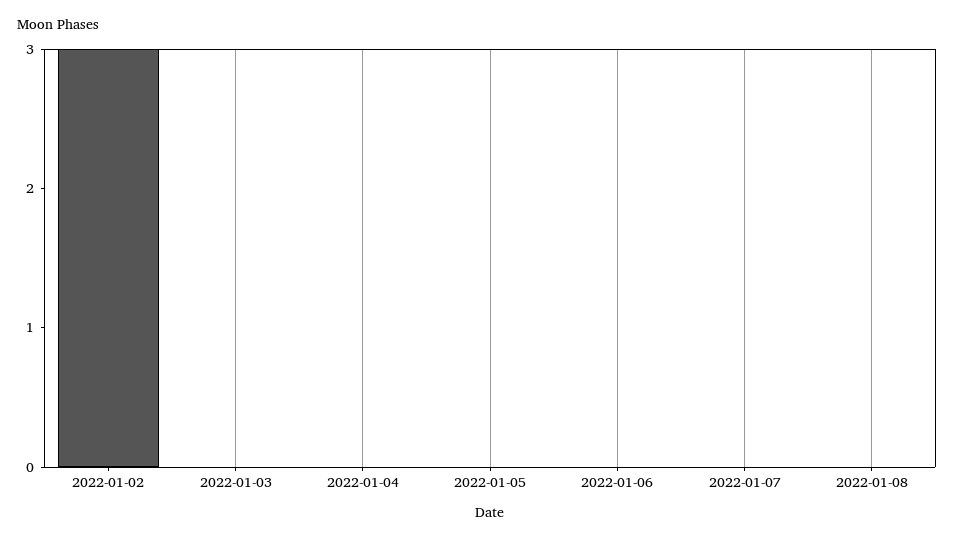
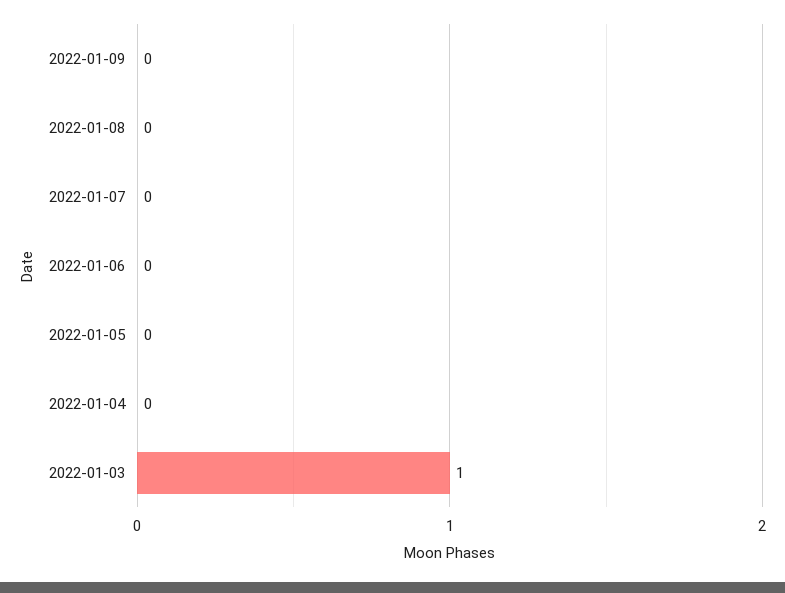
2022-01-02: 3 -> none
2022-01-03: 0 -> 1
2022-01-09: none -> 0

